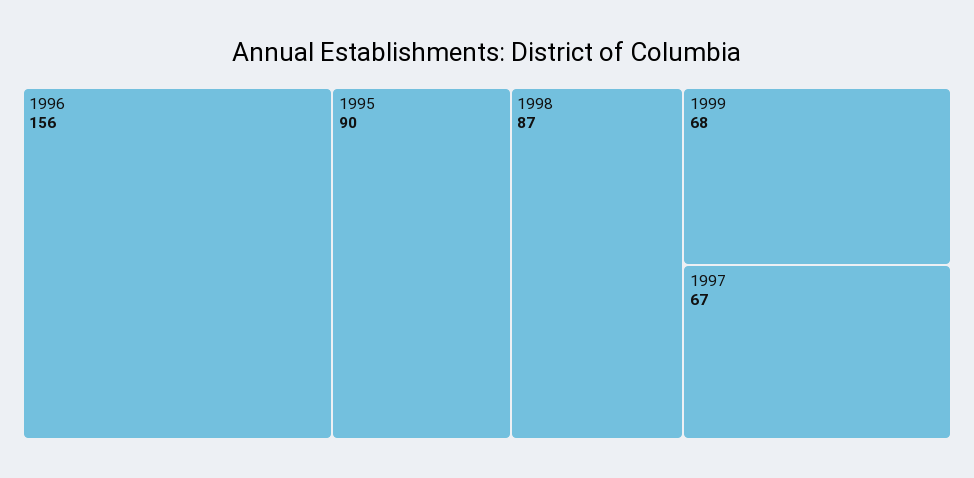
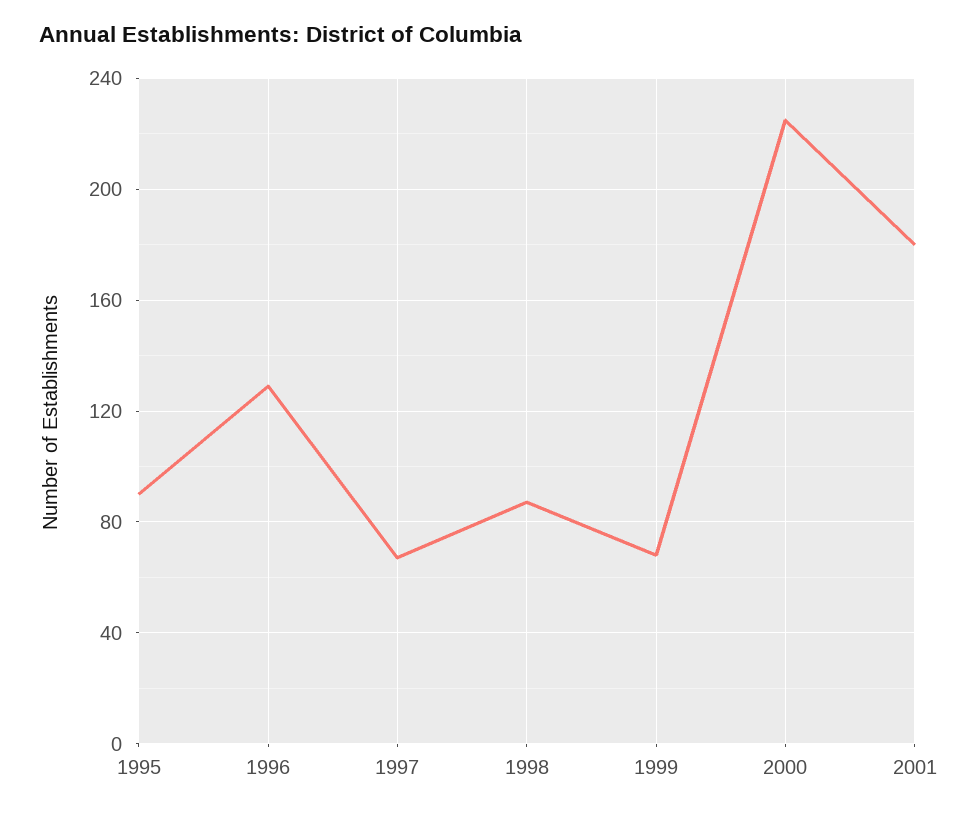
1996: 156 -> 130
2000: none -> 225
2001: none -> 180

